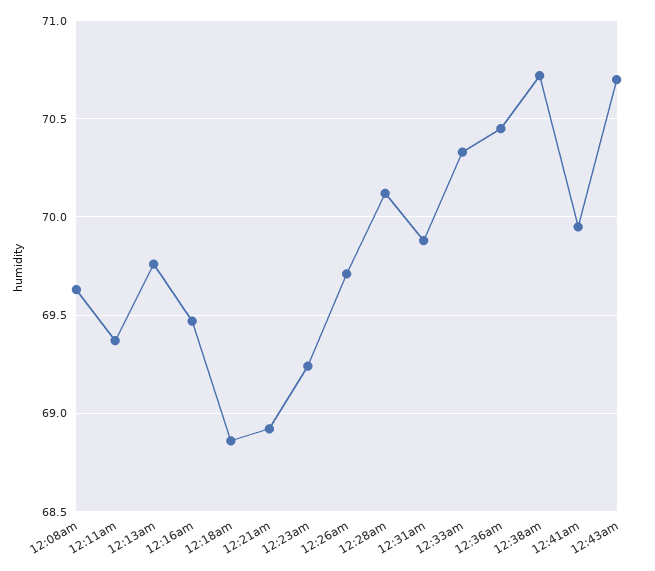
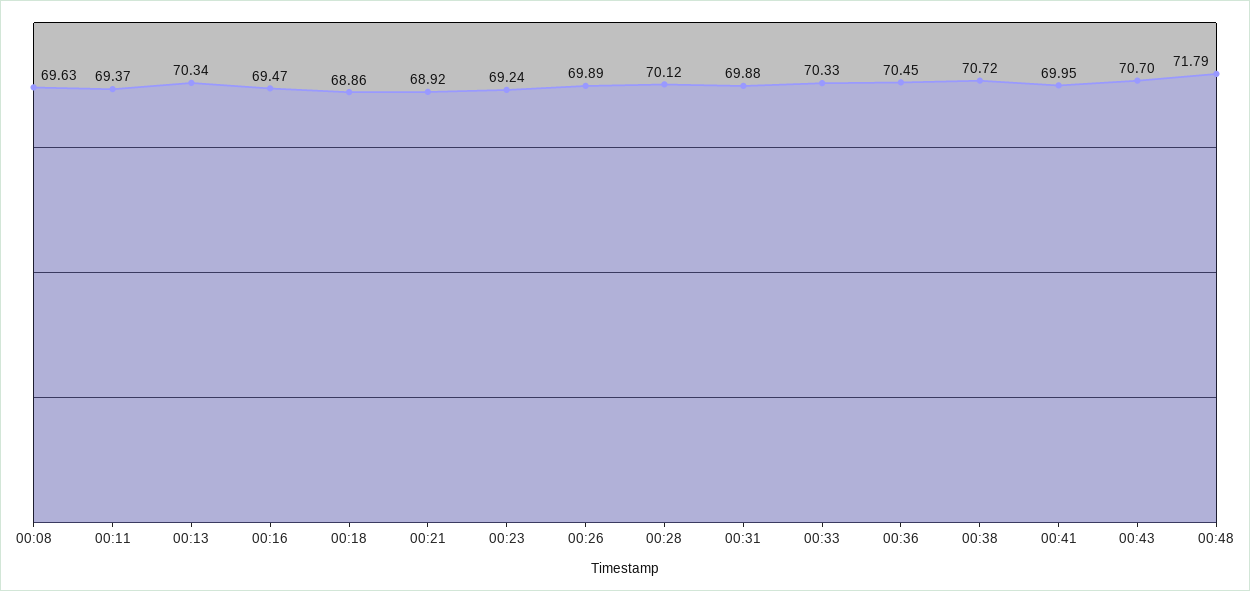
12:13am: 69.75 -> 70.34
12:26am: 69.7 -> 69.89
00:48: none -> 71.79

